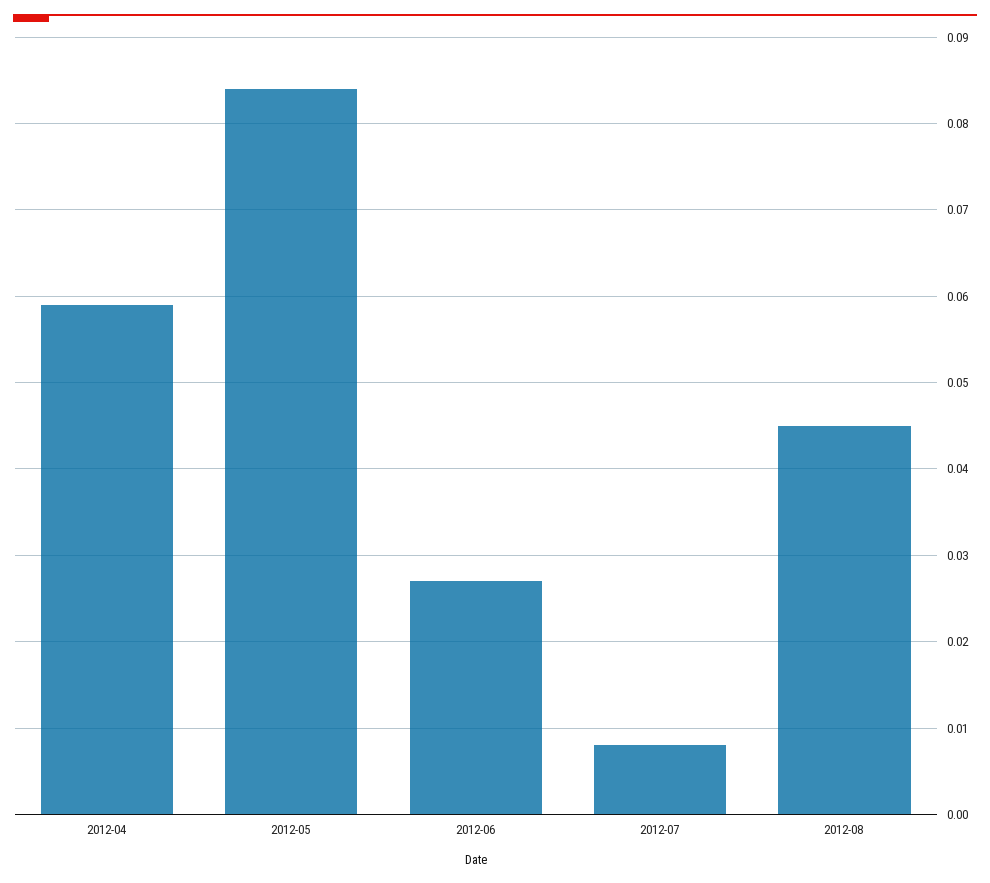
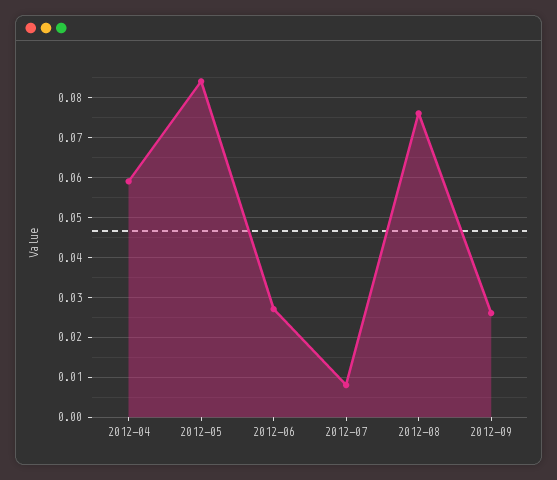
2012-08: 0.045 -> 0.075
2012-09: none -> 0.025

